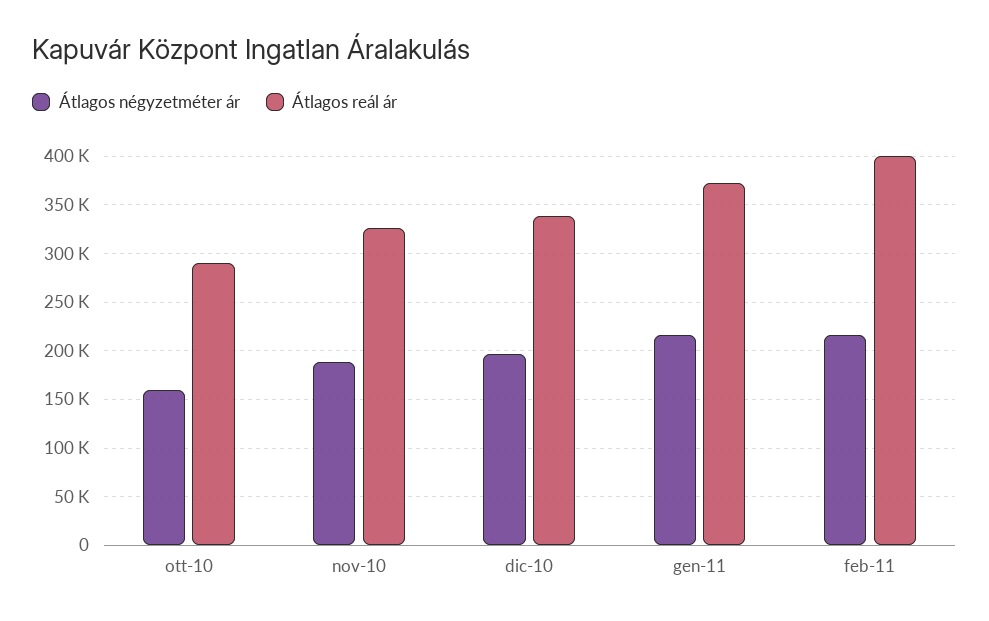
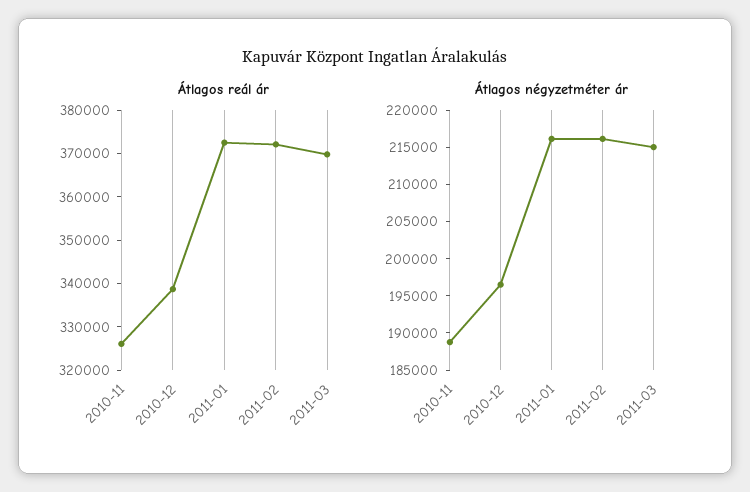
Átlagos négyzetméter ár, ott-10: 160000 -> none
Átlagos reál ár, ott-10: 290000 -> none
Átlagos reál ár, feb-11: 400000 -> 372000
Átlagos reál ár, 2011-03: none -> 370000
Átlagos négyzetméter ár, 2011-03: none -> 215000

